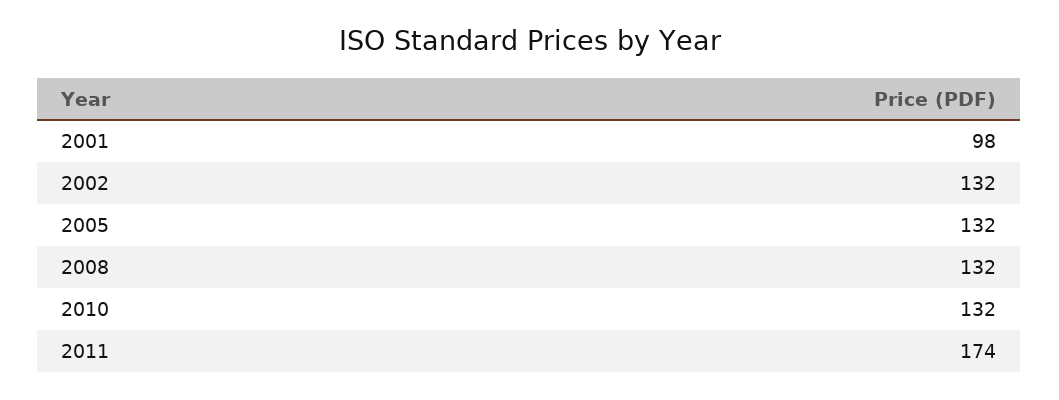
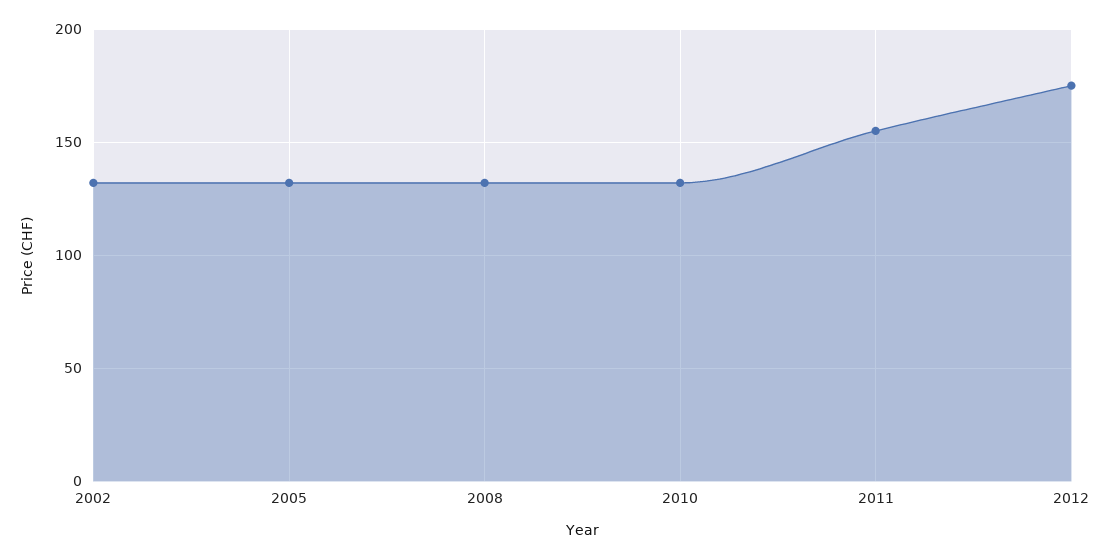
2001: 98 -> none
2011: 174 -> 155
2012: none -> 175

